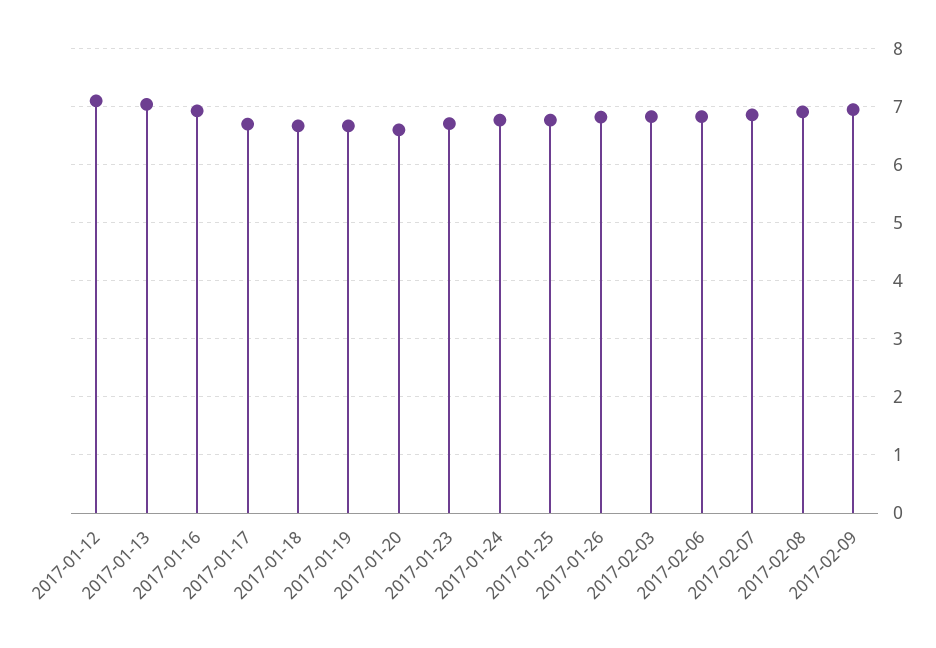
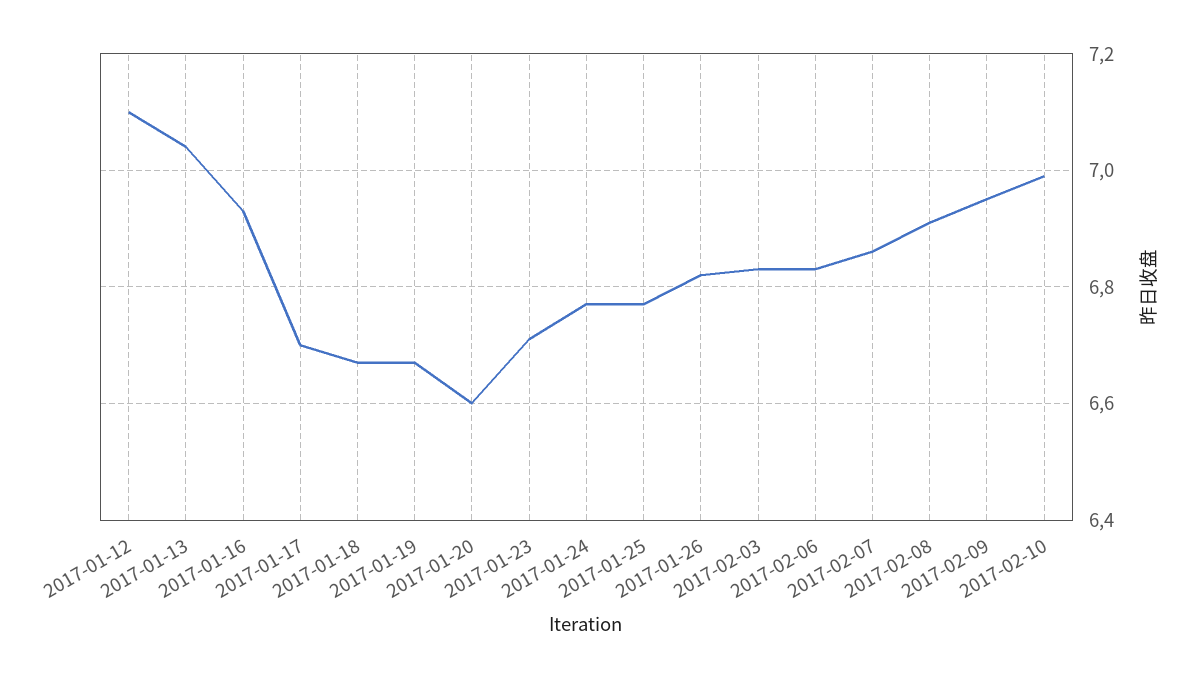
2017-02-10: none -> 7

